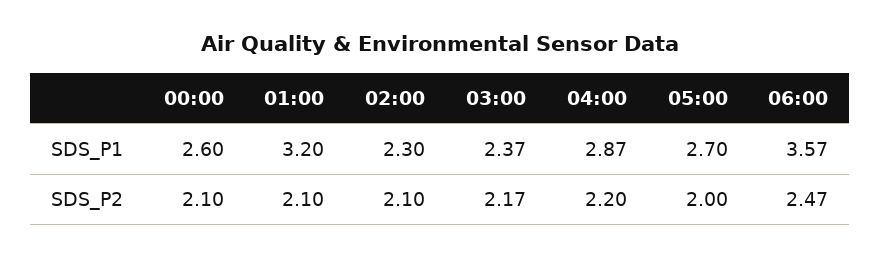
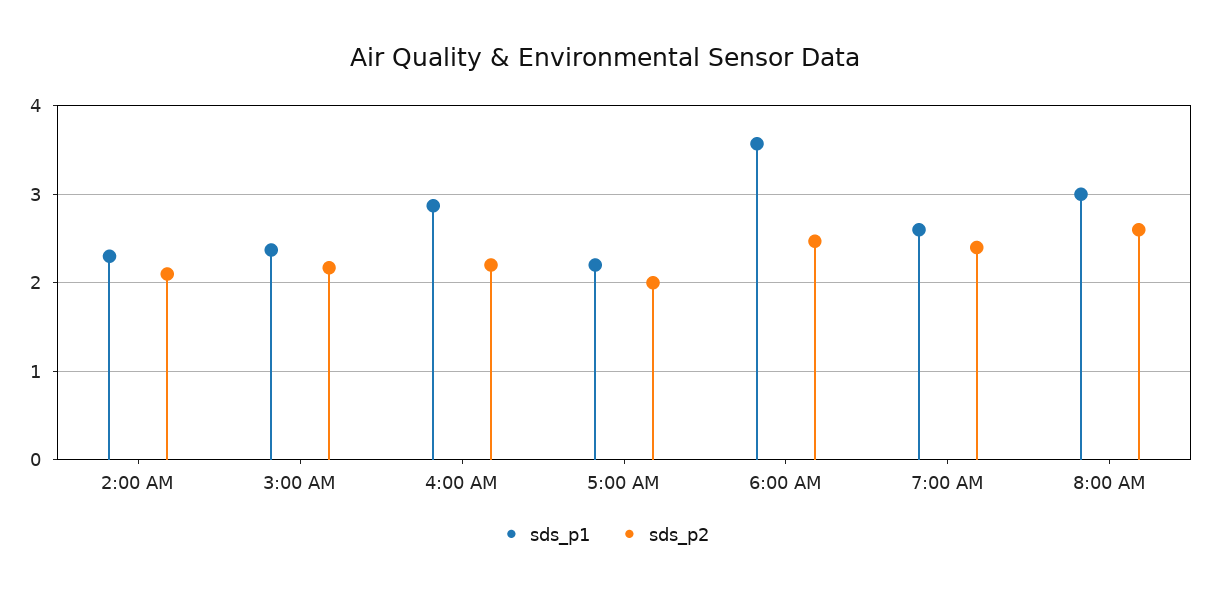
SDS_P1, 00:00: 2.6 -> none
SDS_P1, 01:00: 3.2 -> none
SDS_P1, 05:00: 2.7 -> 2.2
SDS_P2, 00:00: 2.1 -> none
SDS_P2, 01:00: 2.1 -> none
SDS_P1, 7:00 AM: none -> 2.6
SDS_P2, 7:00 AM: none -> 2.4
SDS_P1, 8:00 AM: none -> 3
SDS_P2, 8:00 AM: none -> 2.6

